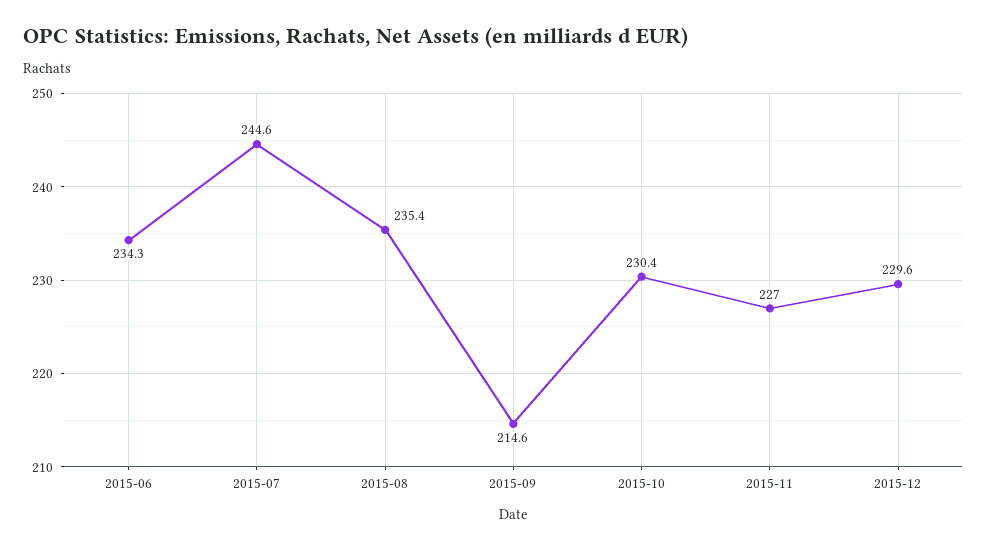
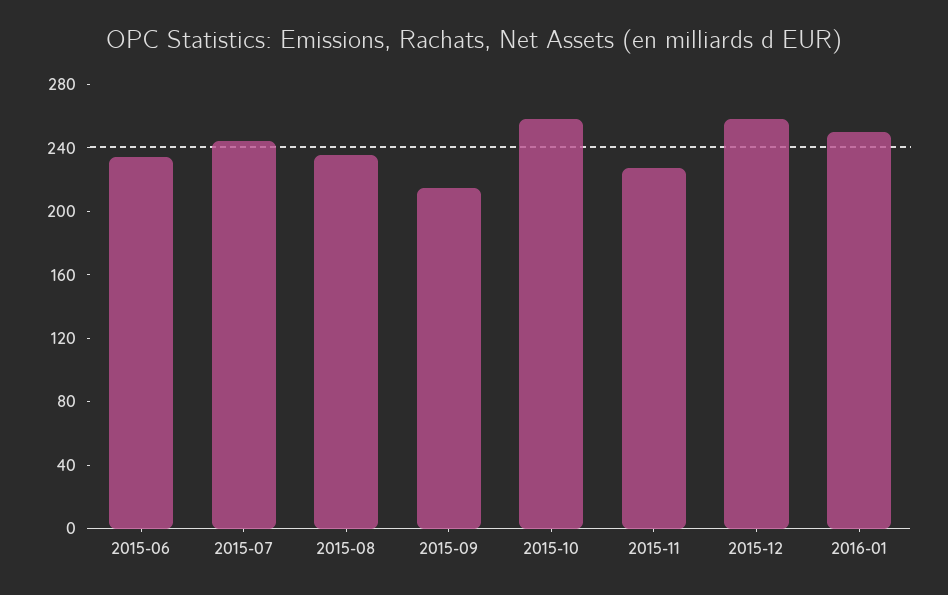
2015-10: 230.4 -> 260
2015-12: 229.6 -> 260
2016-01: none -> 250

